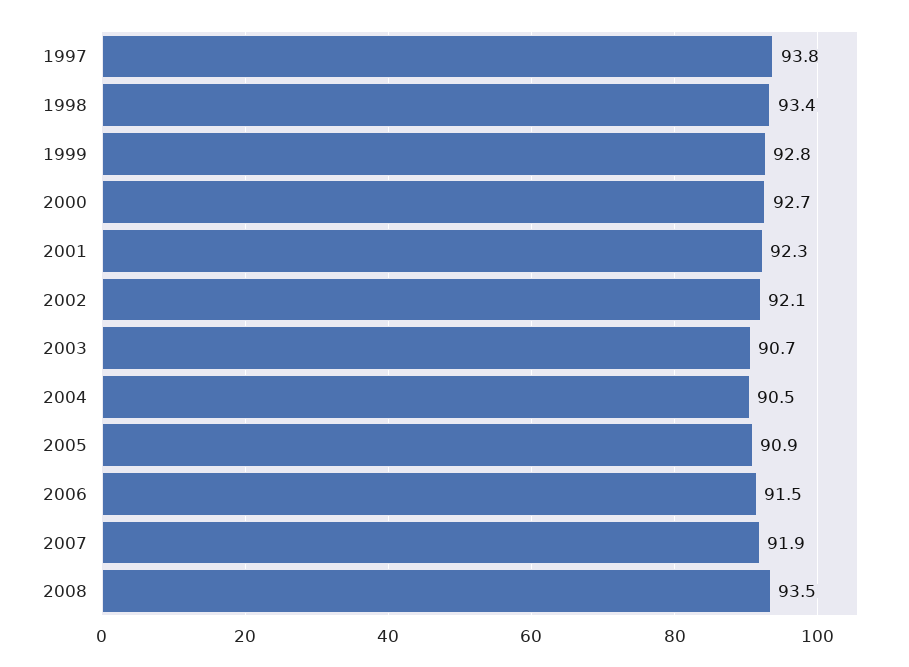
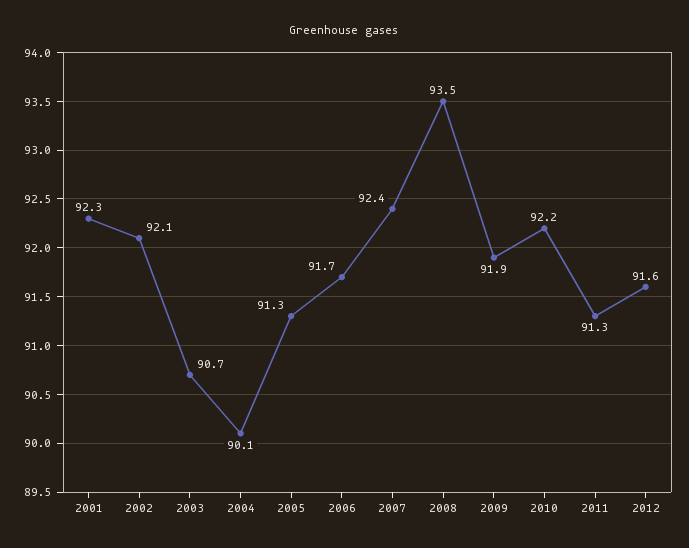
1997: 93.8 -> none
1998: 93.4 -> none
1999: 92.8 -> none
2000: 92.7 -> none
2004: 90.5 -> 90.1
2005: 90.9 -> 91.3
2006: 91.5 -> 91.7
2007: 91.9 -> 92.4
2009: none -> 91.9
2010: none -> 92.2
2011: none -> 91.3
2012: none -> 91.6

